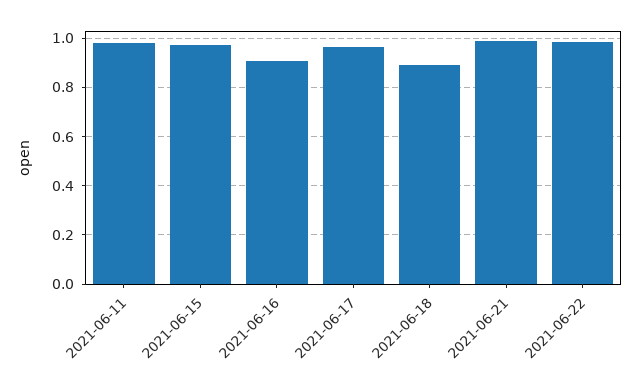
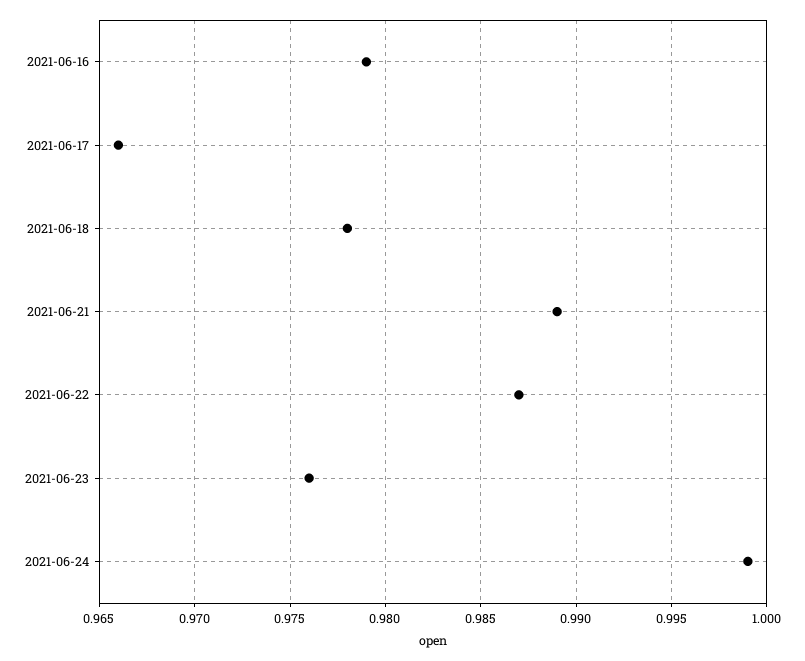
2021-06-11: 0.975 -> none
2021-06-15: 0.975 -> none
2021-06-16: 0.9 -> 0.979
2021-06-18: 0.9 -> 0.978
2021-06-23: none -> 0.976
2021-06-24: none -> 0.999

